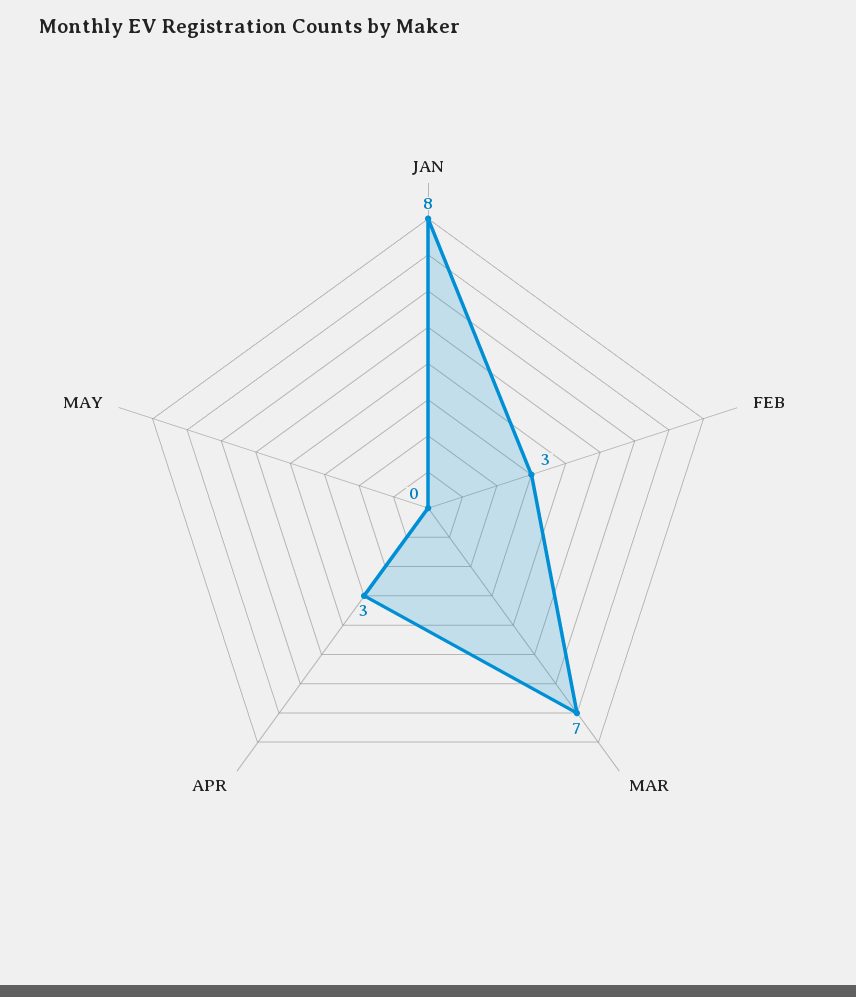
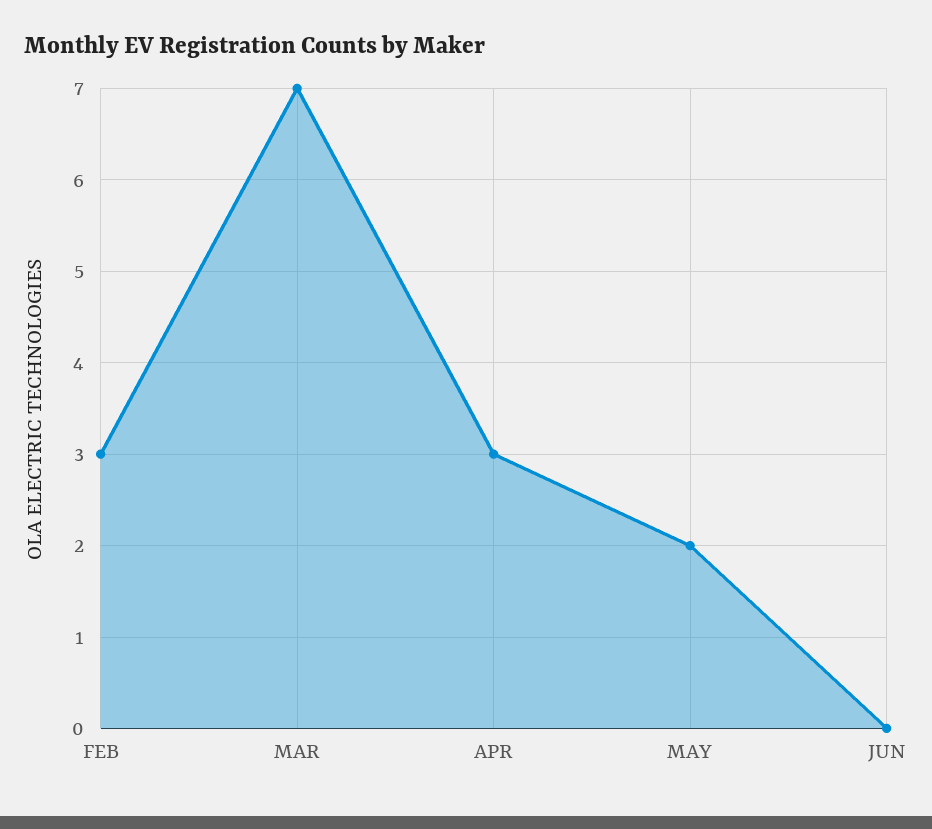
JAN: 8 -> none
MAY: 0 -> 2
JUN: none -> 0

